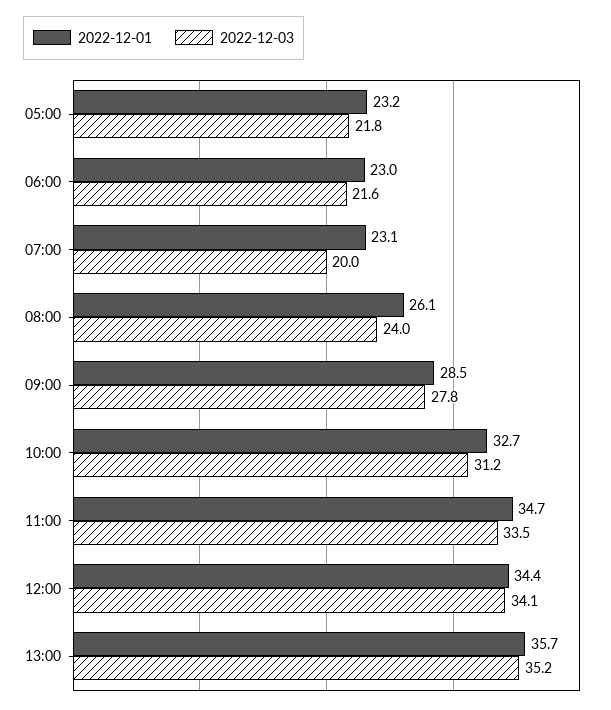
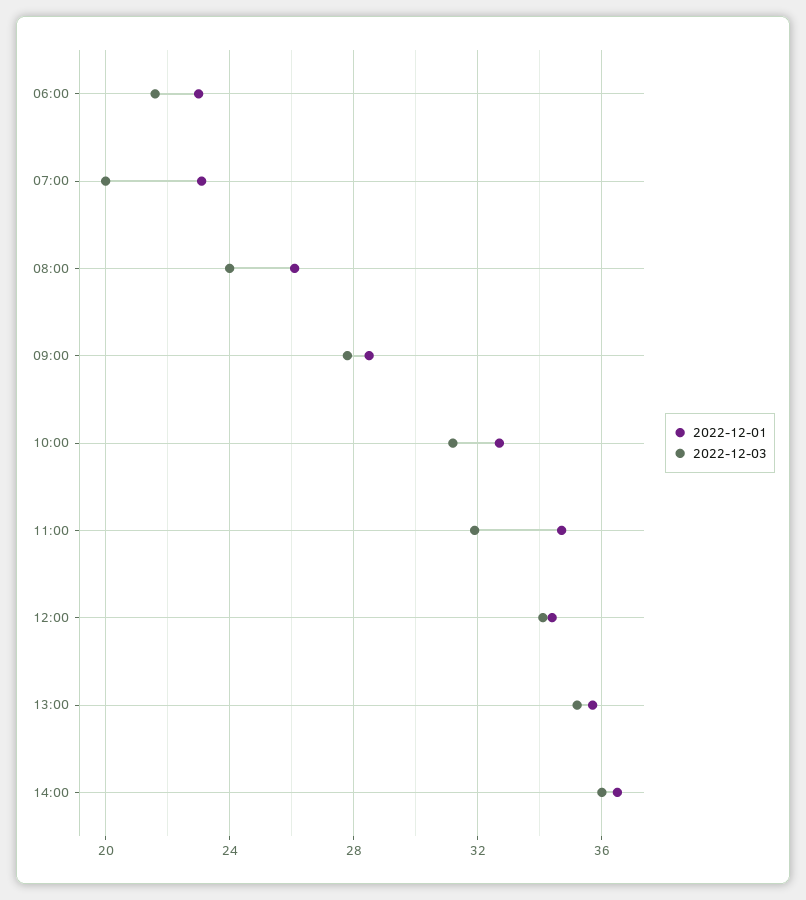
2022-12-01, 05:00: 23.2 -> none
2022-12-03, 05:00: 21.8 -> none
2022-12-03, 11:00: 33.5 -> 32
2022-12-01, 14:00: none -> 36.5
2022-12-03, 14:00: none -> 36

